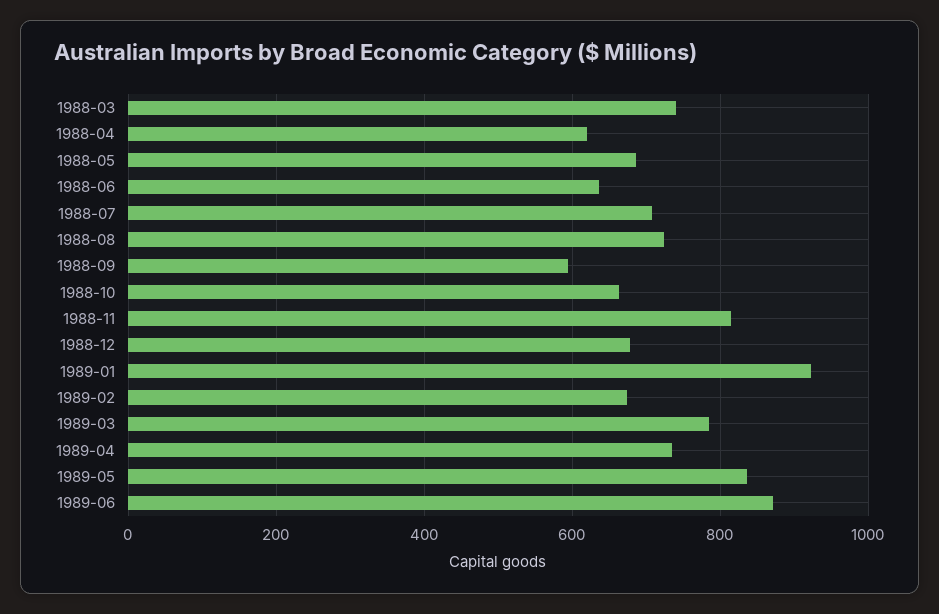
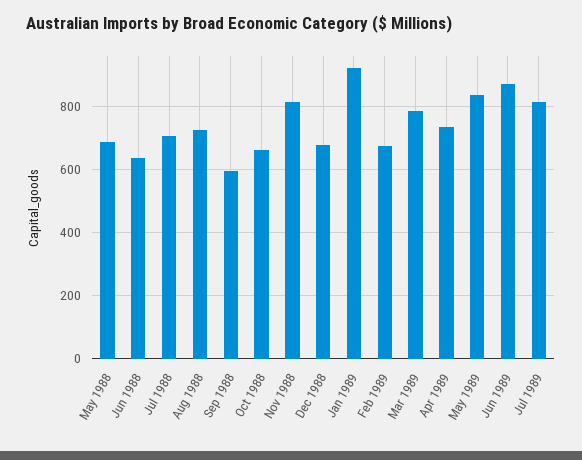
1988-03: 740 -> none
1988-04: 620 -> none
Jul 1989: none -> 820

